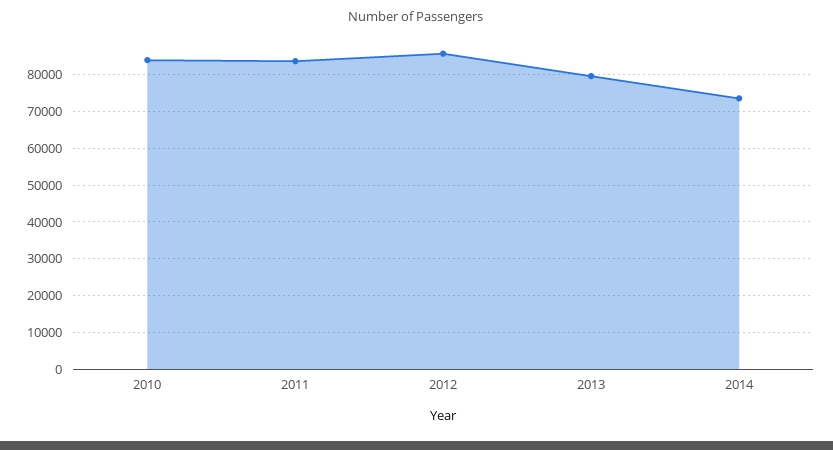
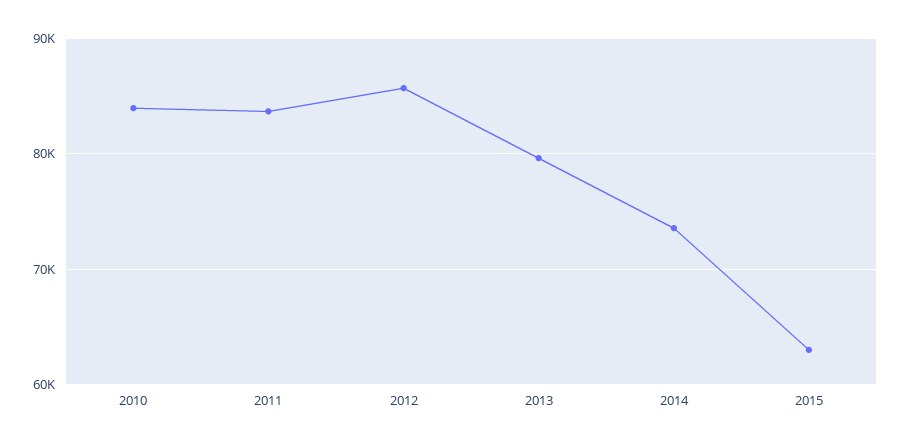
2015: none -> 63000

